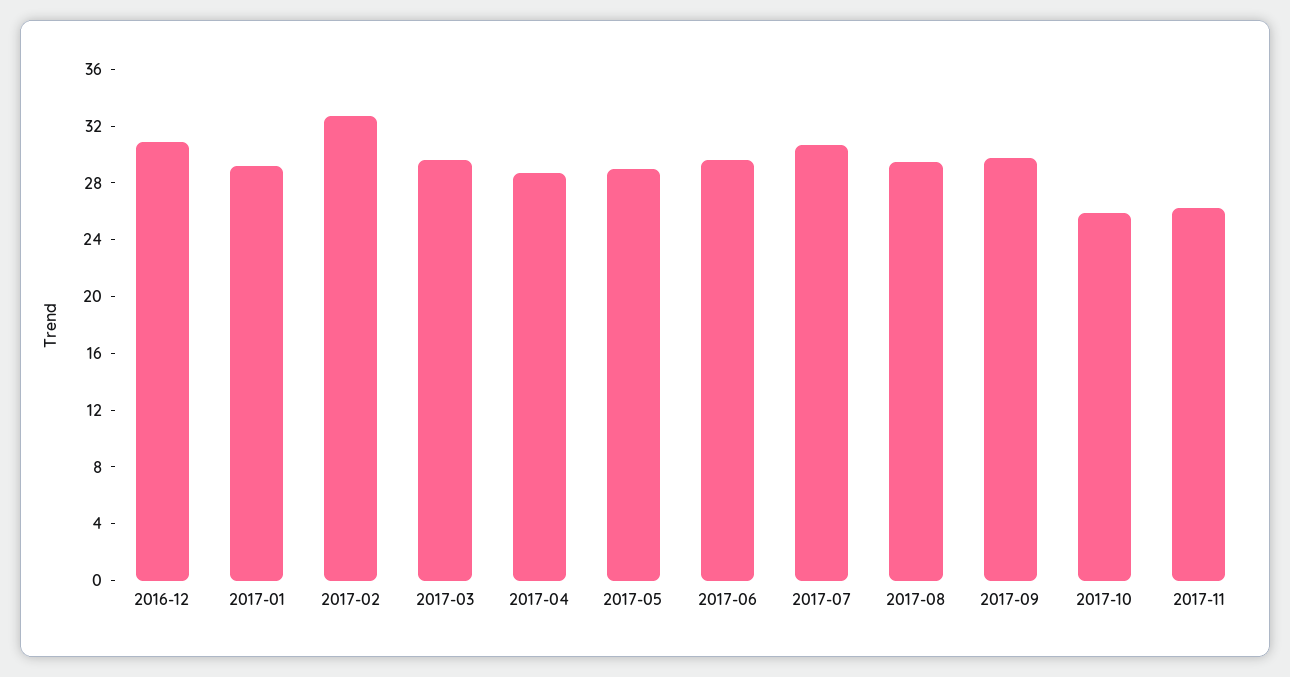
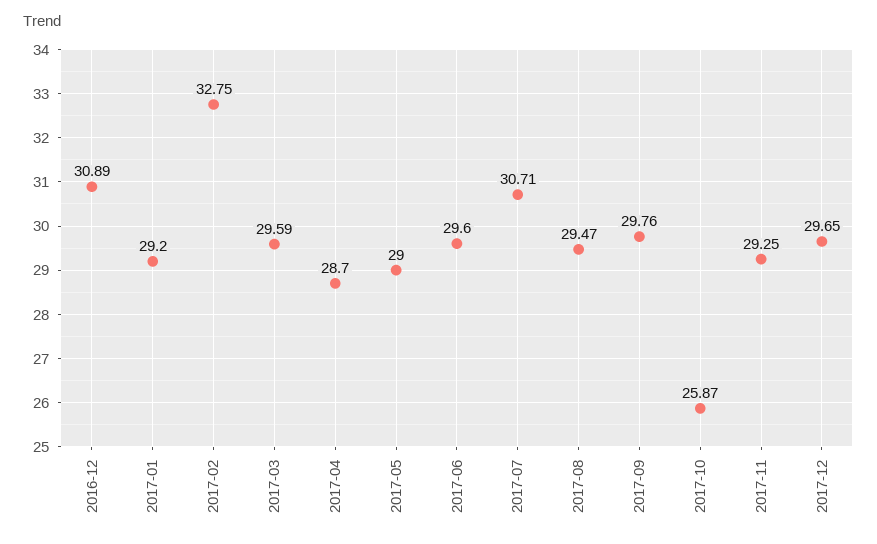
2017-11: 26 -> 29.25
2017-12: none -> 29.65

